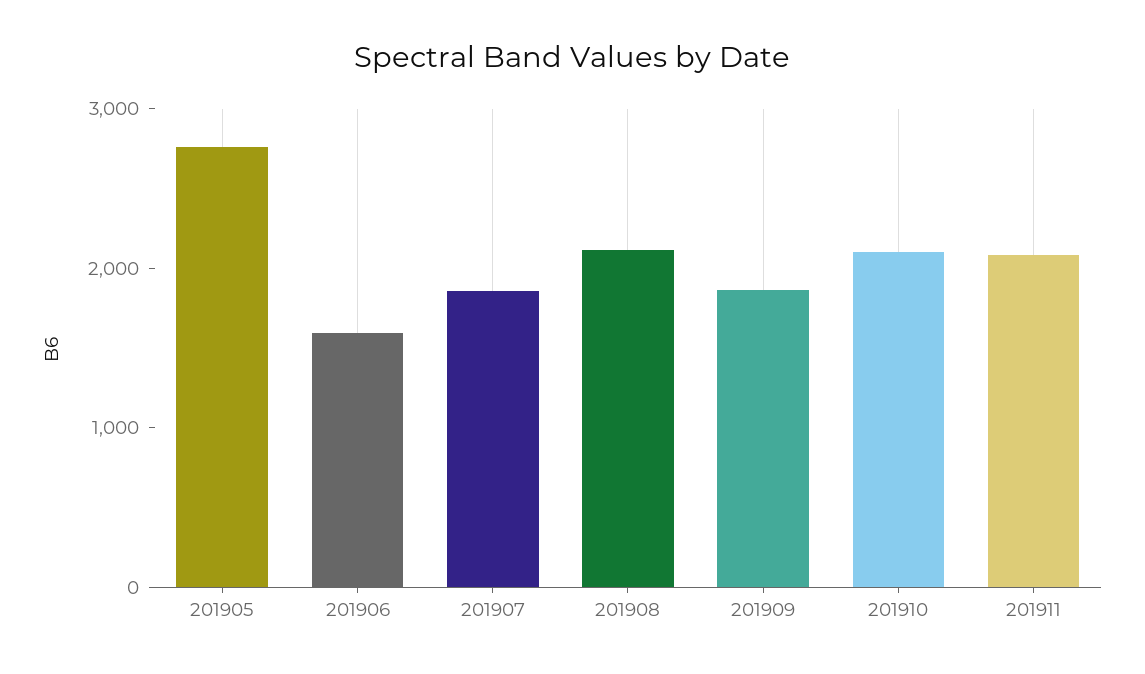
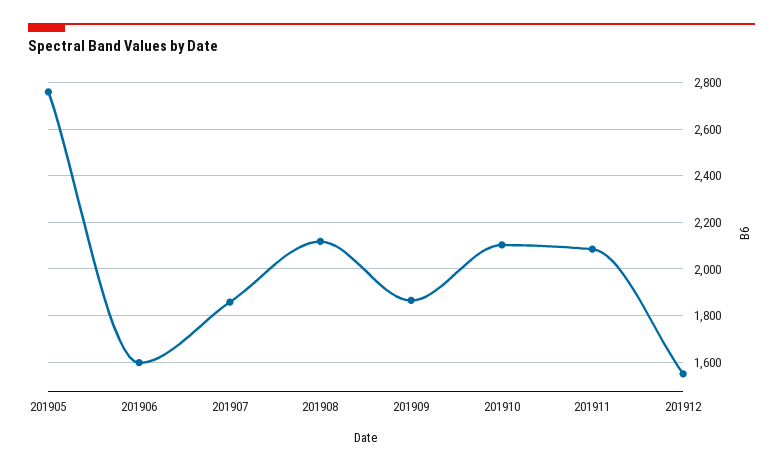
201912: none -> 1550

